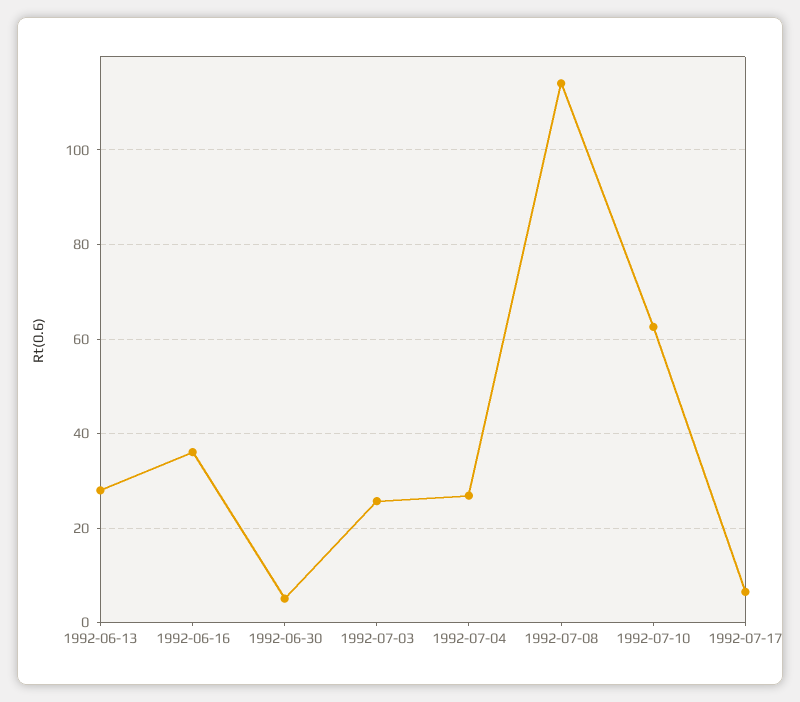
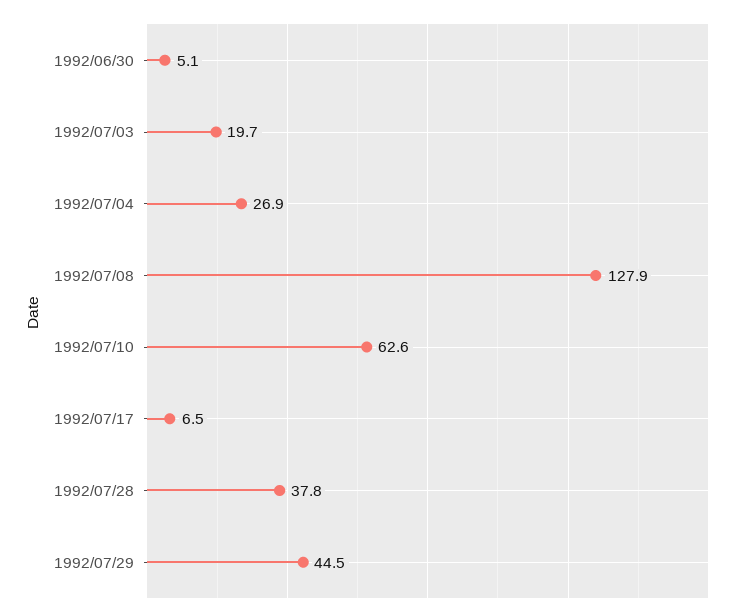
1992-06-13: 28 -> none
1992-06-16: 36 -> none
1992-07-03: 26 -> 19.7
1992-07-08: 114 -> 127.9
1992/07/28: none -> 37.8
1992/07/29: none -> 44.5

